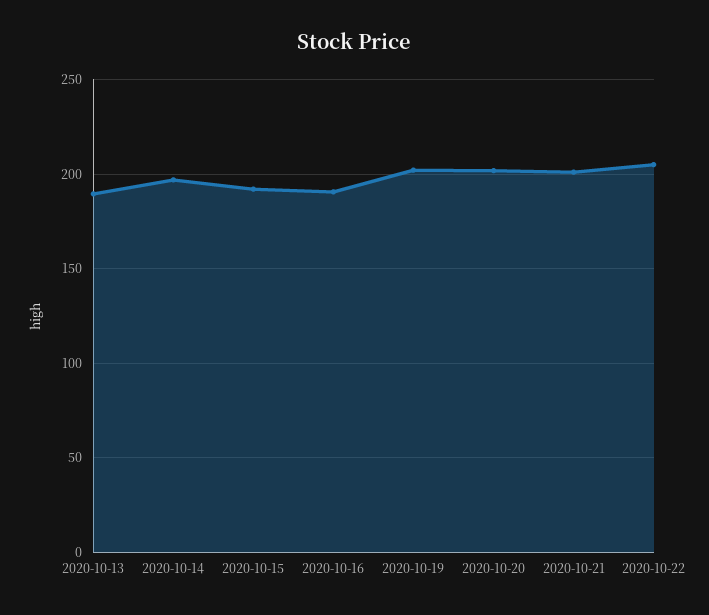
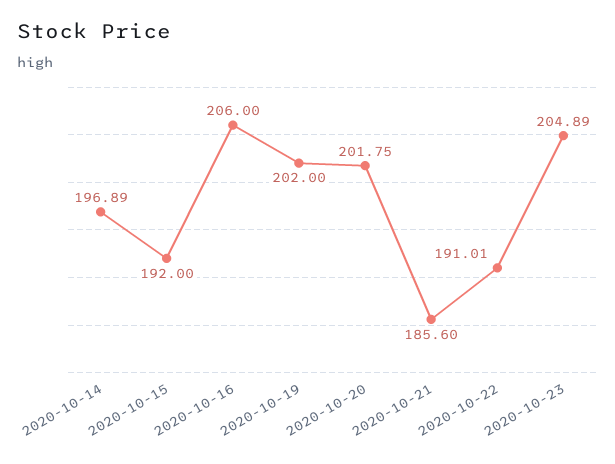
2020-10-13: 190 -> none
2020-10-16: 190 -> 206
2020-10-21: 200 -> 185.6
2020-10-22: 205 -> 191.01
2020-10-23: none -> 204.89

